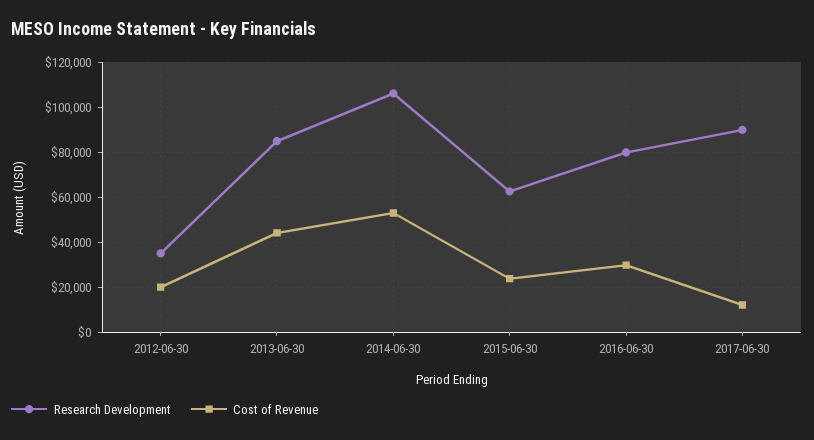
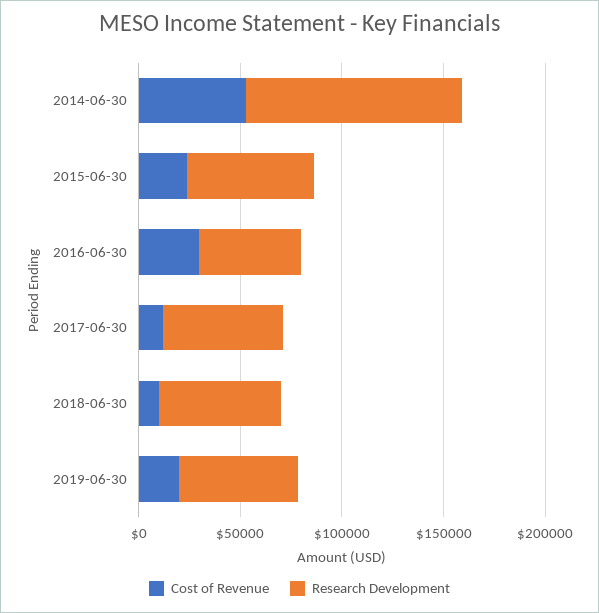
Research Development, 2012-06-30: 35000 -> none
Cost of Revenue, 2012-06-30: 20000 -> none
Research Development, 2013-06-30: 85000 -> none
Cost of Revenue, 2013-06-30: 45000 -> none
Research Development, 2016-06-30: 80000 -> 50000
Research Development, 2017-06-30: 90000 -> 60000
Cost of Revenue, 2018-06-30: none -> 10000
Research Development, 2018-06-30: none -> 60000
Cost of Revenue, 2019-06-30: none -> 20000
Research Development, 2019-06-30: none -> 60000

